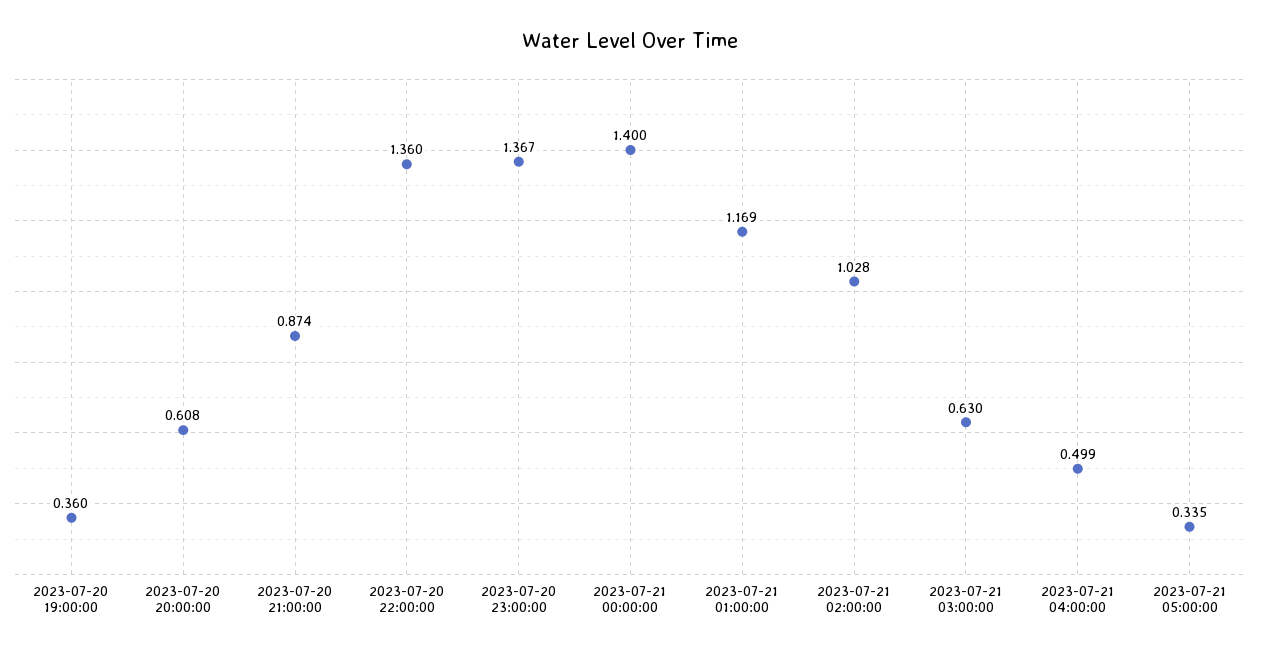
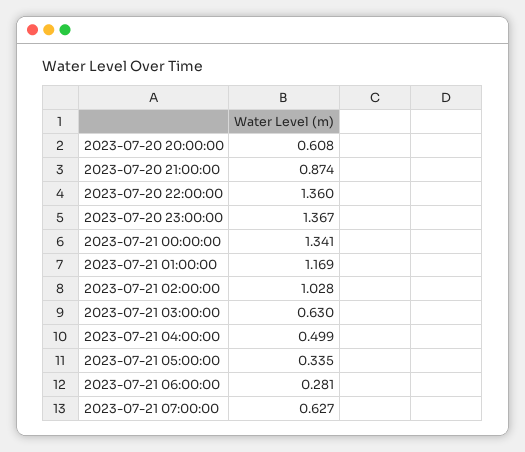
2023-07-20 19:00:00: 0.36 -> none
2023-07-21 00:00:00: 1.4 -> 1.341
2023-07-21 06:00:00: none -> 0.281
2023-07-21 07:00:00: none -> 0.627

